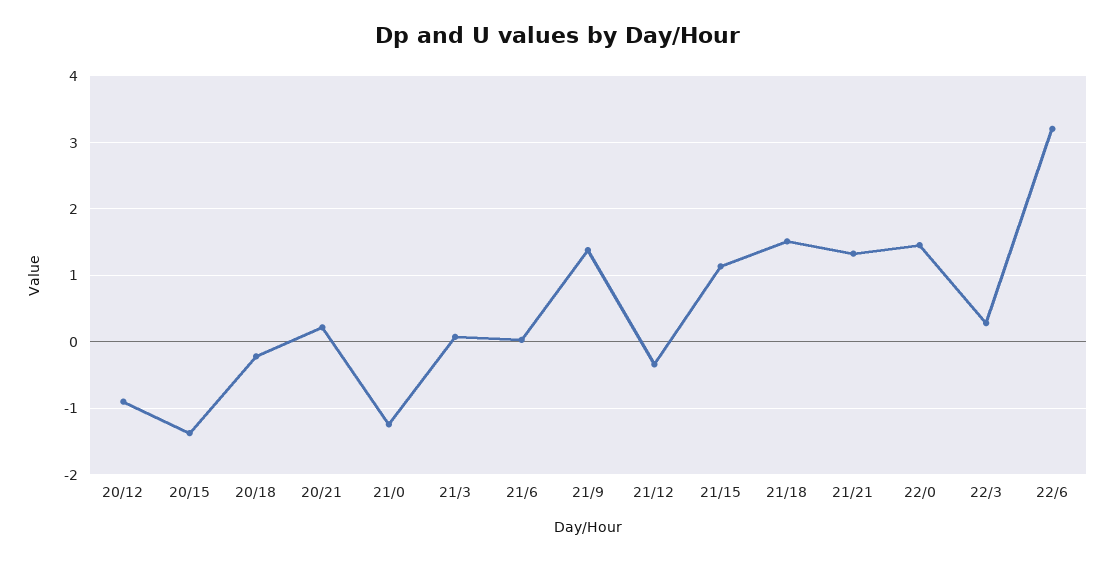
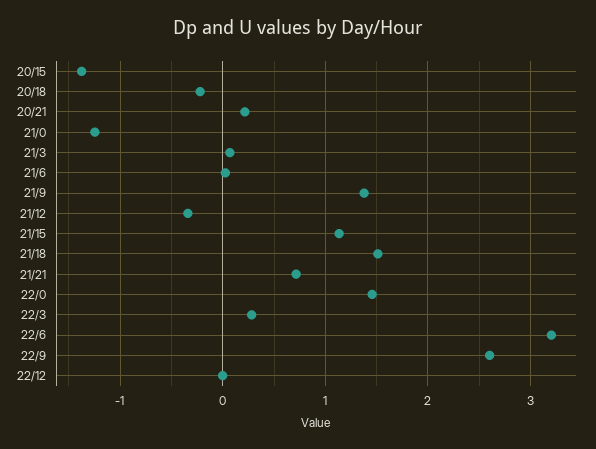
20/12: -0.9 -> none
21/21: 1.3 -> 0.7
22/9: none -> 2.6
22/12: none -> 0

